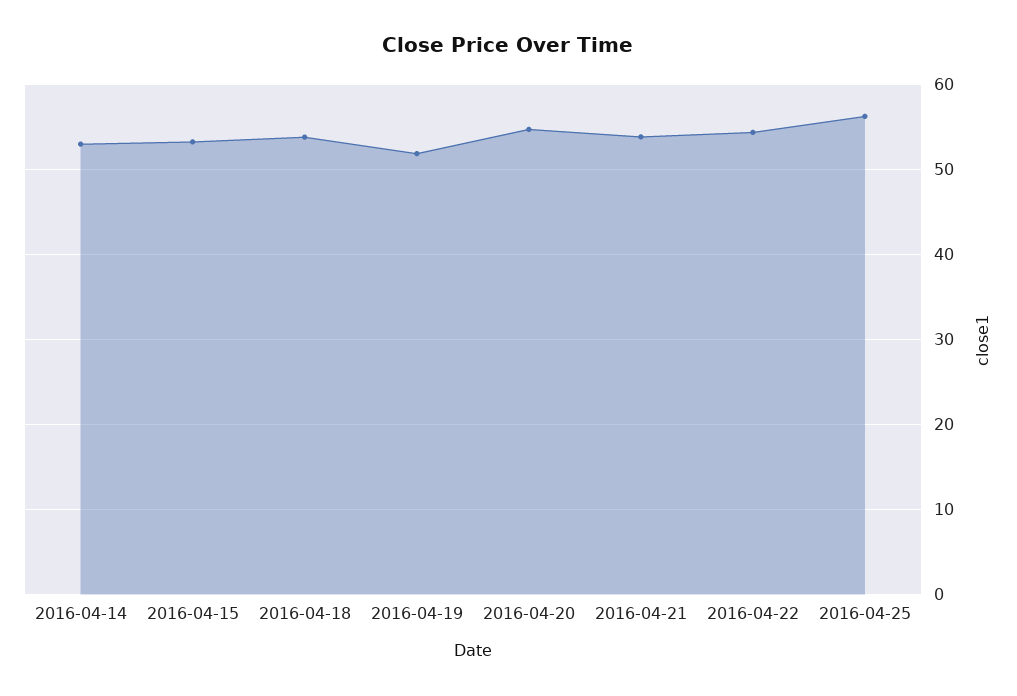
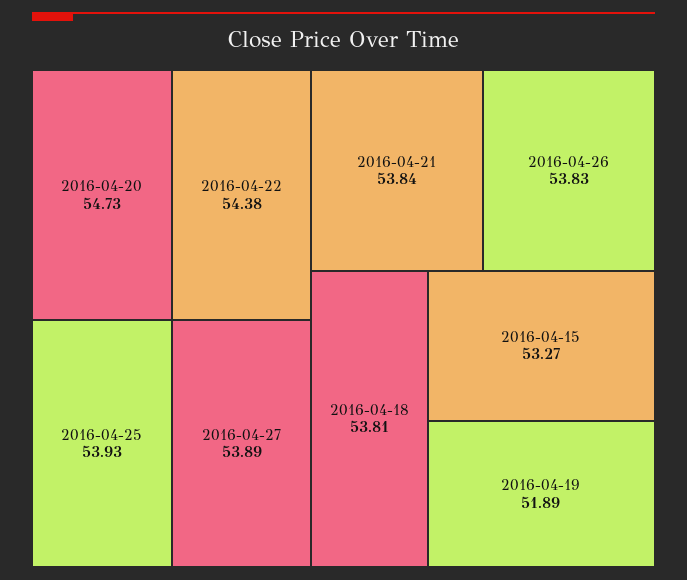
2016-04-14: 53 -> none
2016-04-25: 56 -> 53.93
2016-04-27: none -> 53.89
2016-04-26: none -> 53.83

